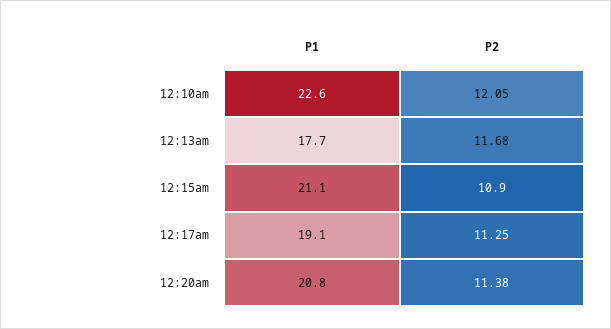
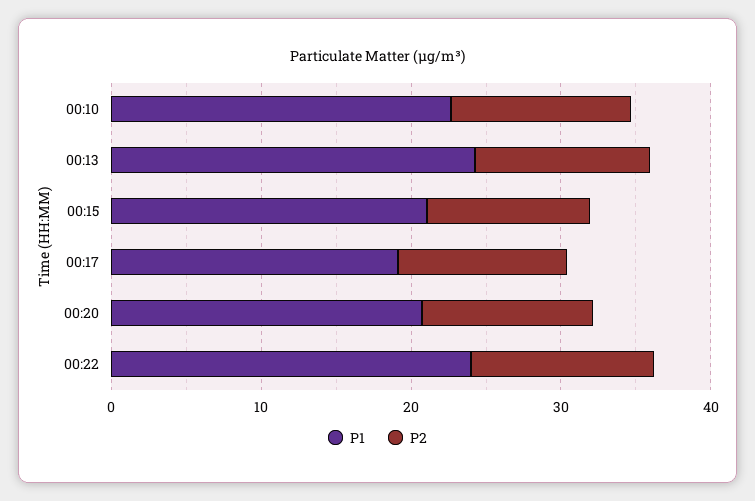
P1, 12:13am: 17.7 -> 24
P1, 00:22: none -> 24
P2, 00:22: none -> 12

